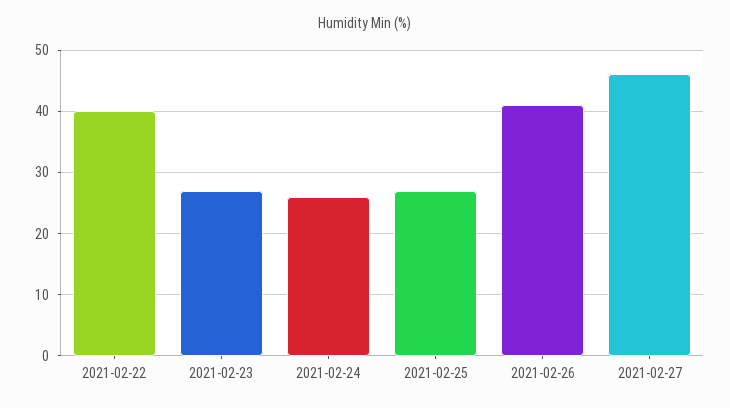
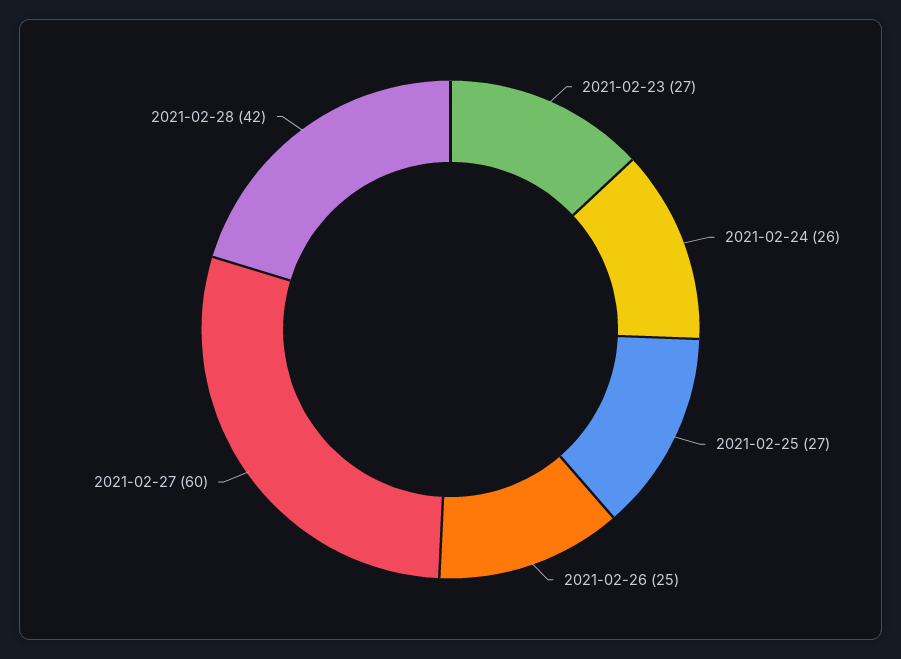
2021-02-22: 40 -> none
2021-02-26: 41 -> 25
2021-02-27: 46 -> 60
2021-02-28: none -> 42

